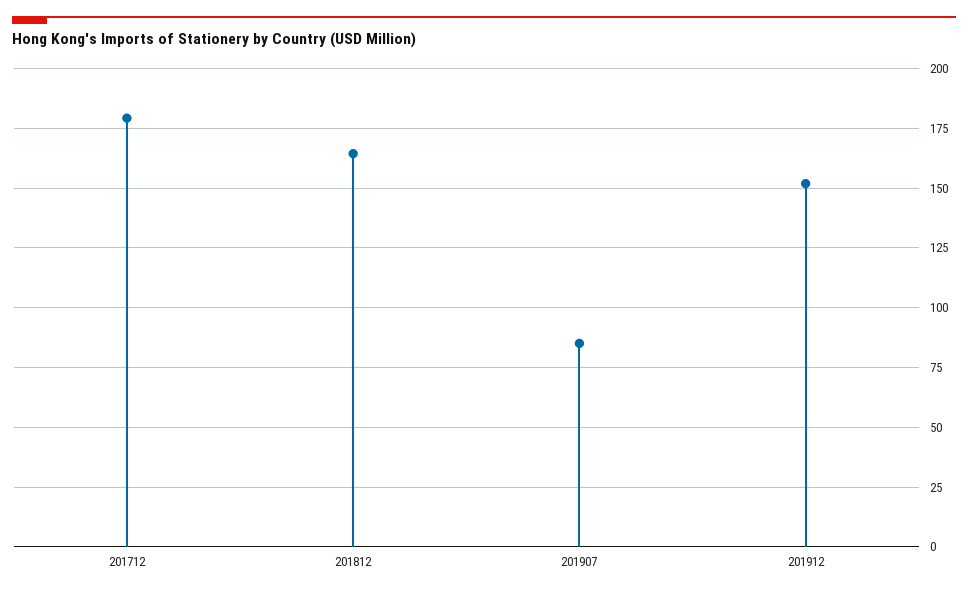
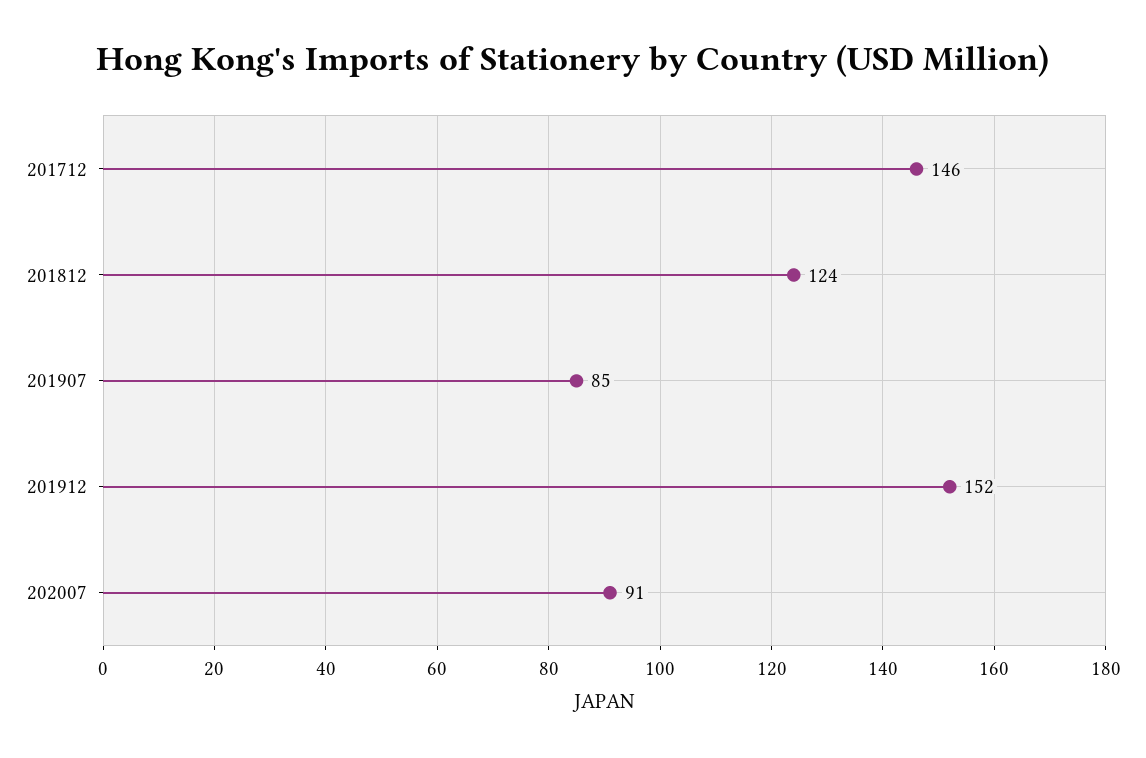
201712: 180 -> 146
201812: 165 -> 124
202007: none -> 91

